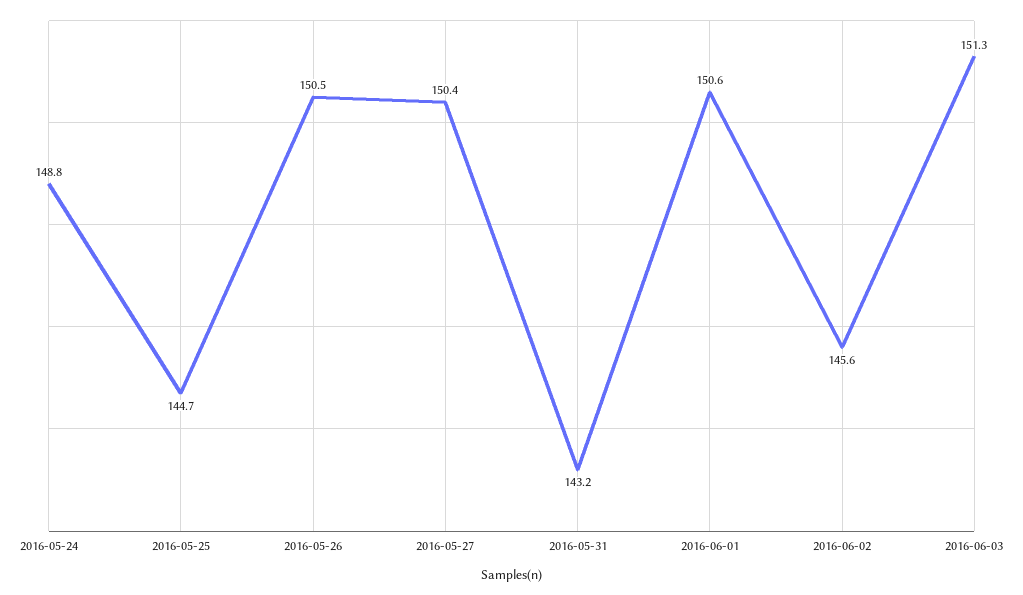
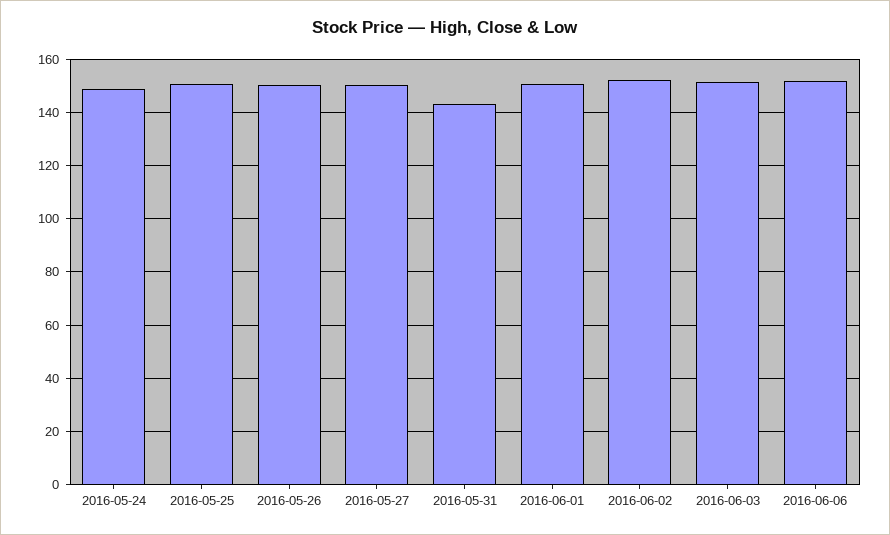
2016-05-25: 144.7 -> 150
2016-06-02: 145.6 -> 152.5
2016-06-06: none -> 152.5

